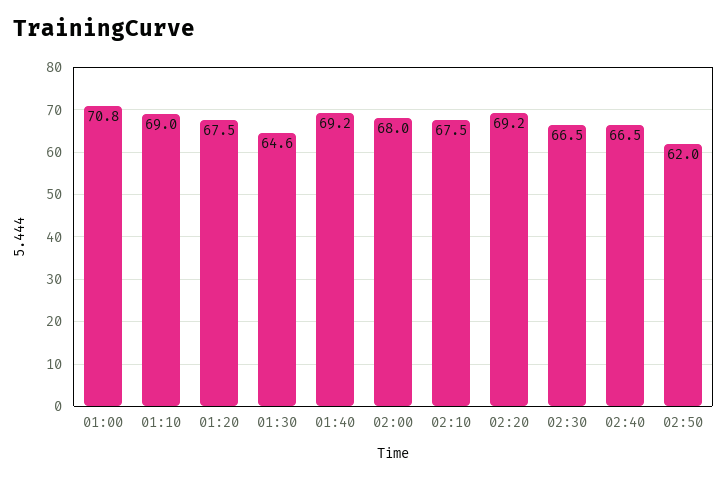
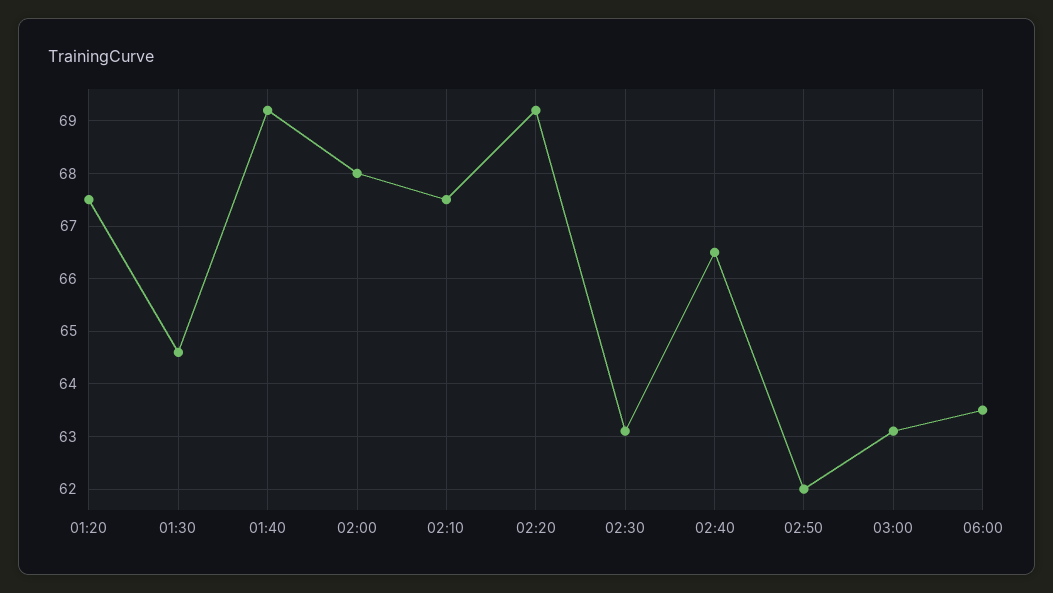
01:00: 70.8 -> none
01:10: 69 -> none
02:30: 66.5 -> 63
03:00: none -> 63
06:00: none -> 63.5

